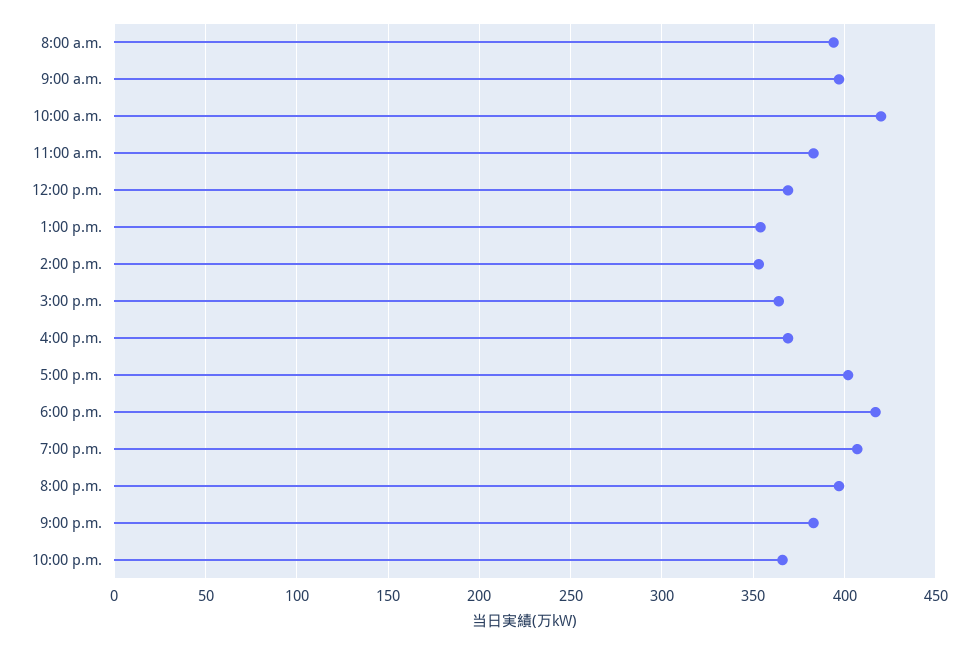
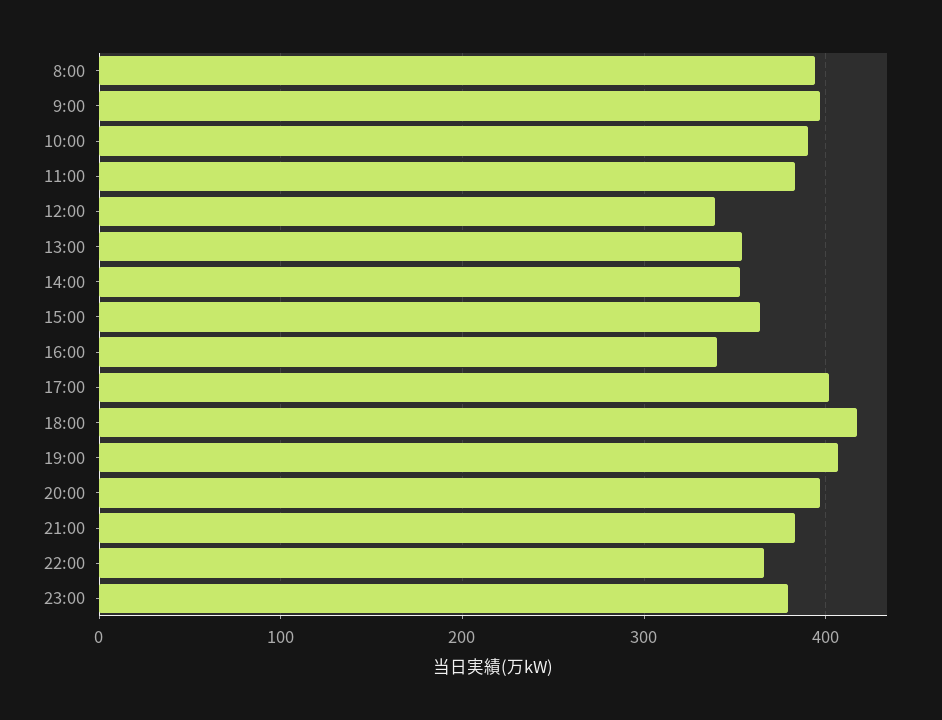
10:00 a.m.: 420 -> 390
12:00 p.m.: 370 -> 340
4:00 p.m.: 370 -> 340
23:00: none -> 380

